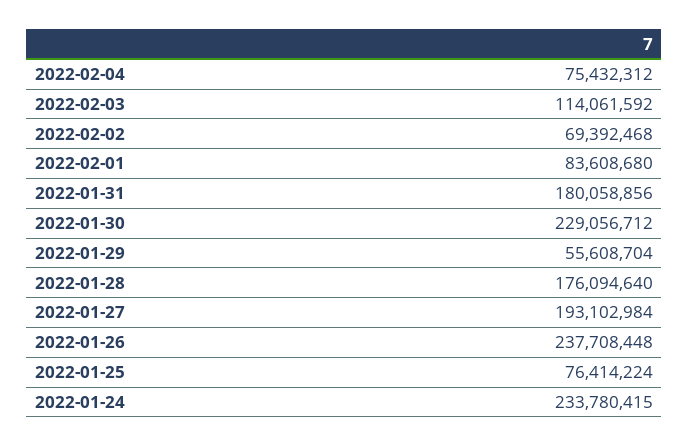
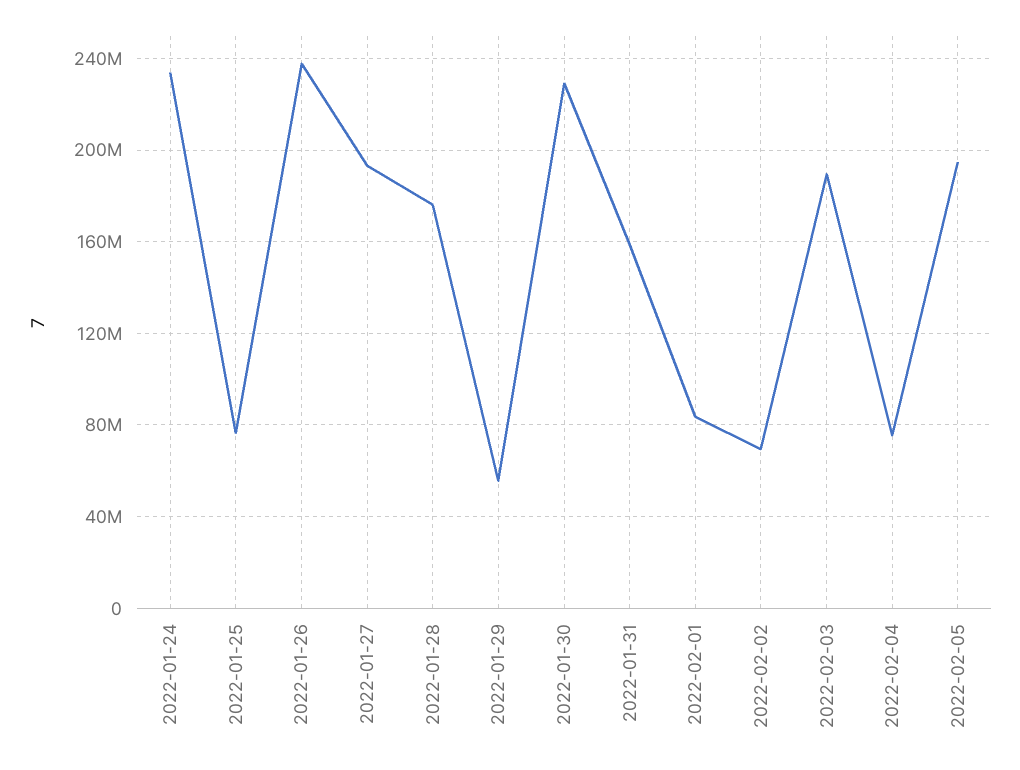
2022-02-03: 114061592 -> 190000000
2022-01-31: 180058856 -> 160000000
2022-02-05: none -> 195000000

